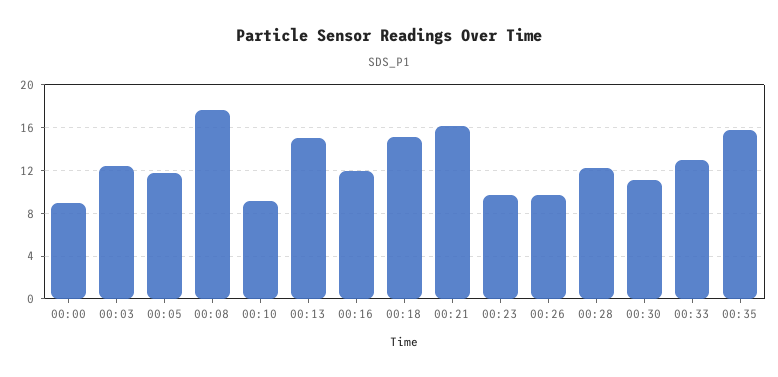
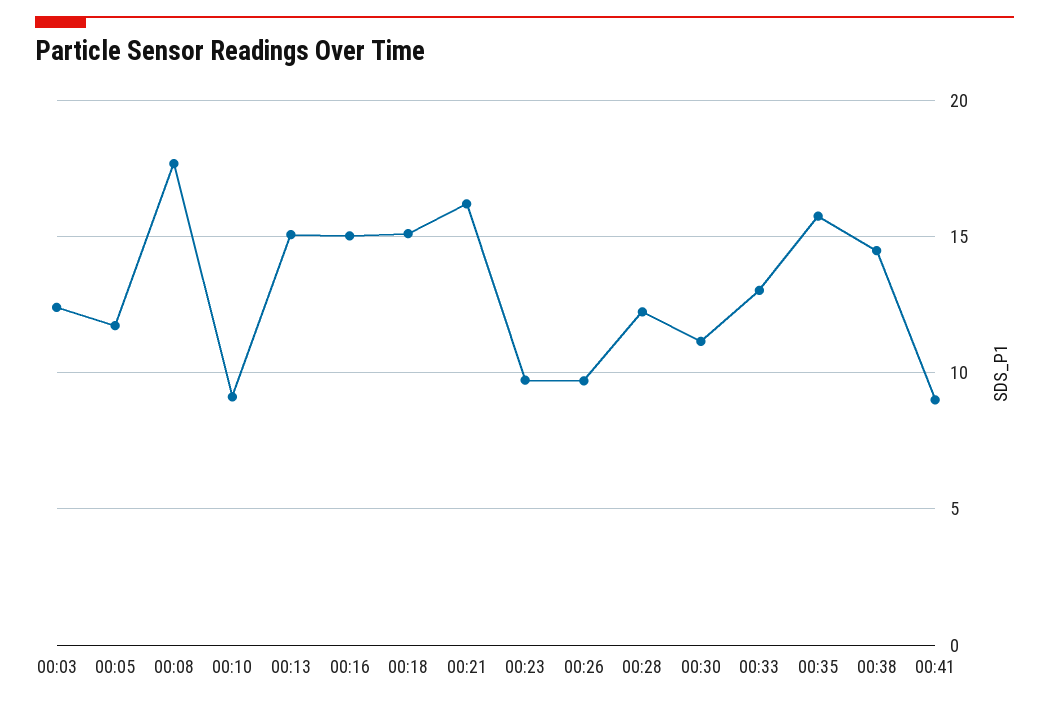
00:00: 9 -> none
00:16: 12 -> 15
00:38: none -> 14.5
00:41: none -> 9

